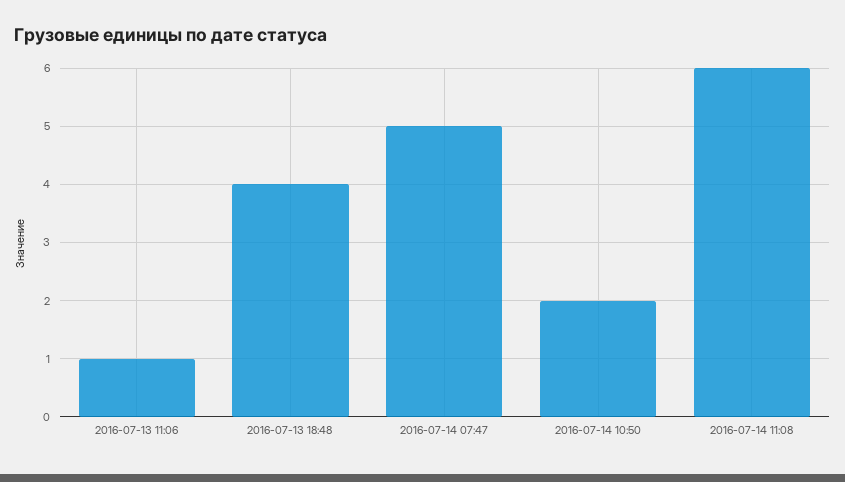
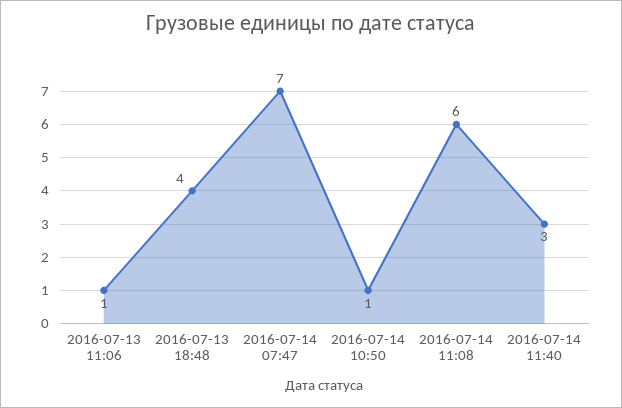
2016-07-14 07:47: 5 -> 7
2016-07-14 10:50: 2 -> 1
2016-07-14 11:40: none -> 3

